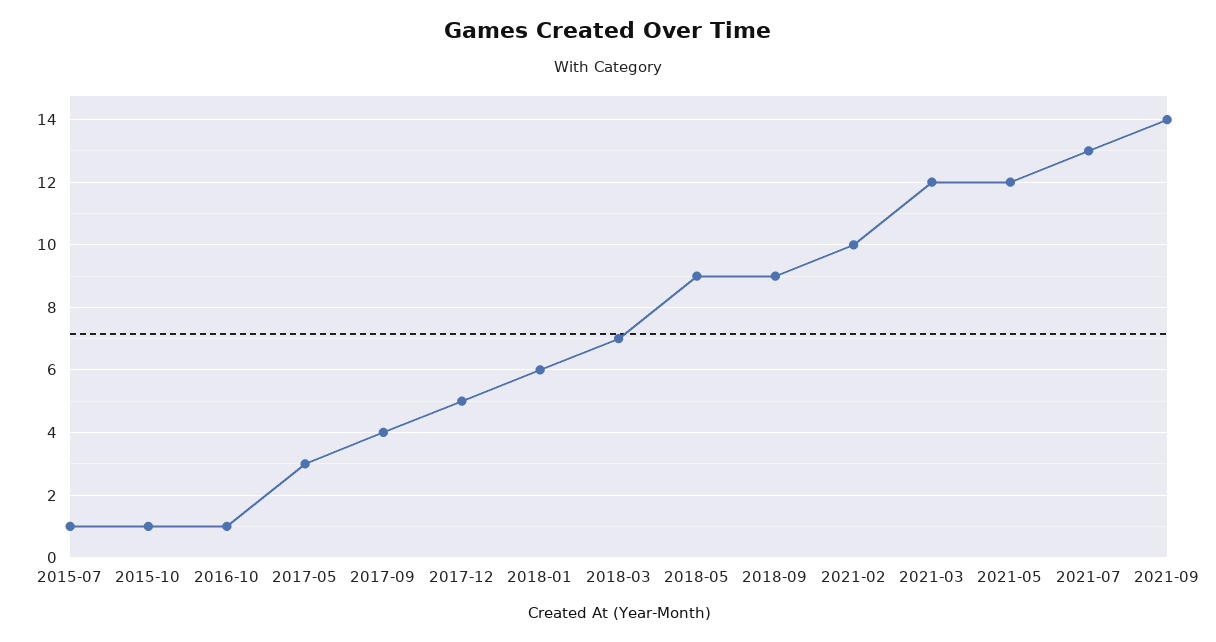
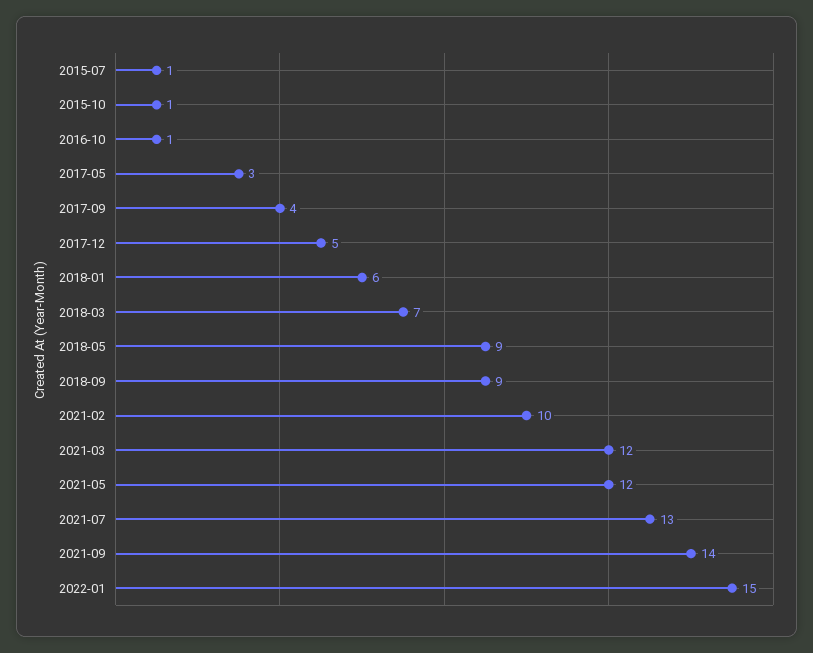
2022-01: none -> 15

